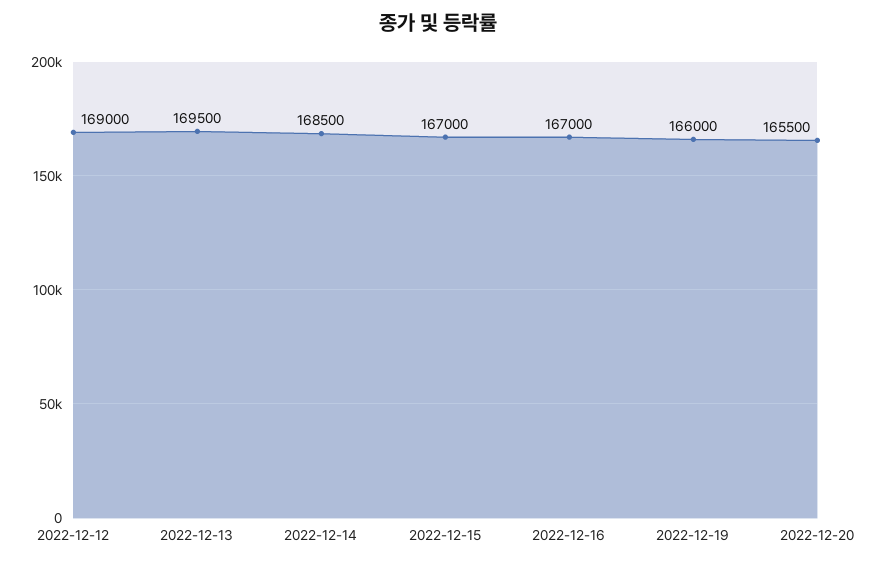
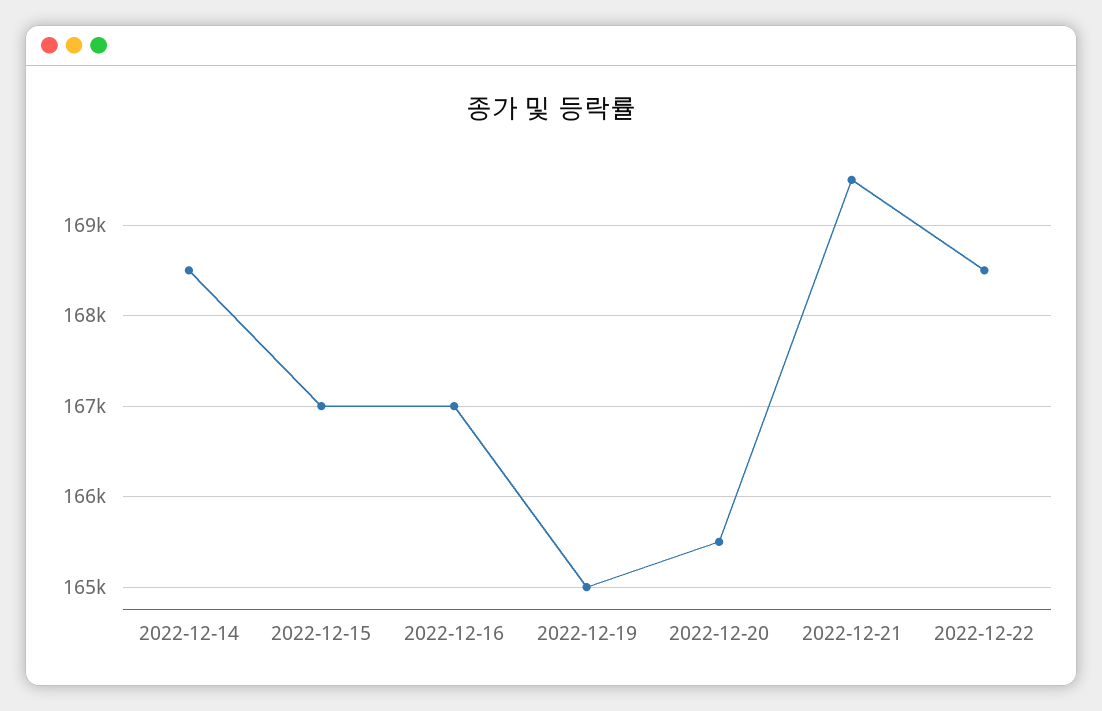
2022-12-12: 169000 -> none
2022-12-13: 169500 -> none
2022-12-19: 166000 -> 165000
2022-12-21: none -> 169500
2022-12-22: none -> 168500

